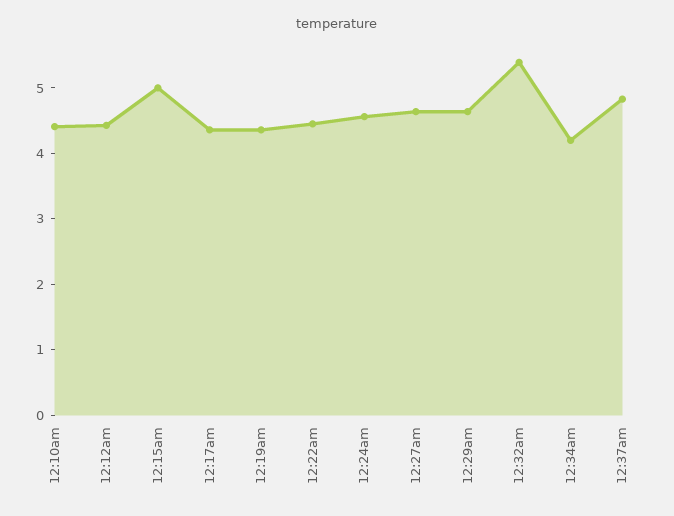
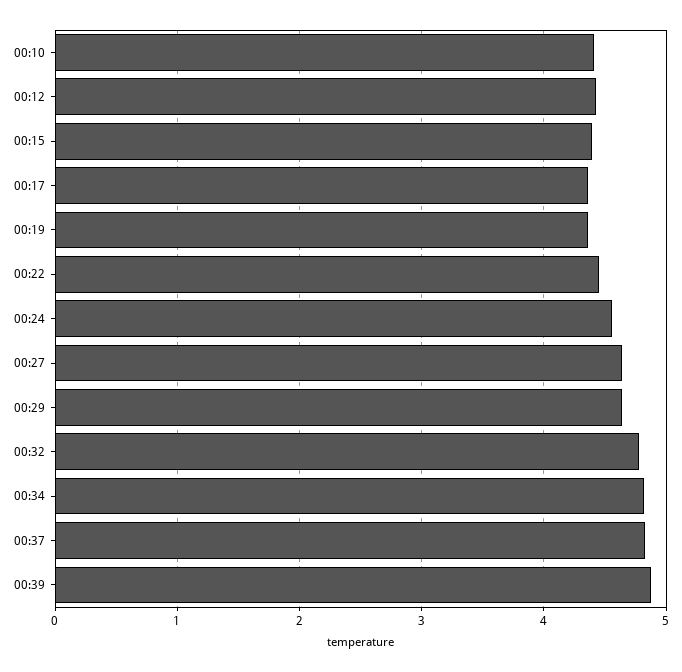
12:15am: 5 -> 4.4
12:32am: 5.4 -> 4.8
12:34am: 4.2 -> 4.8
00:39: none -> 4.9

